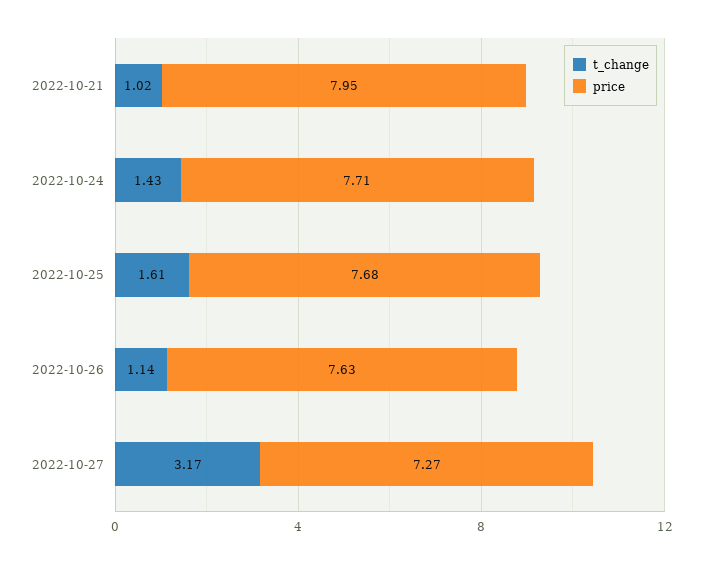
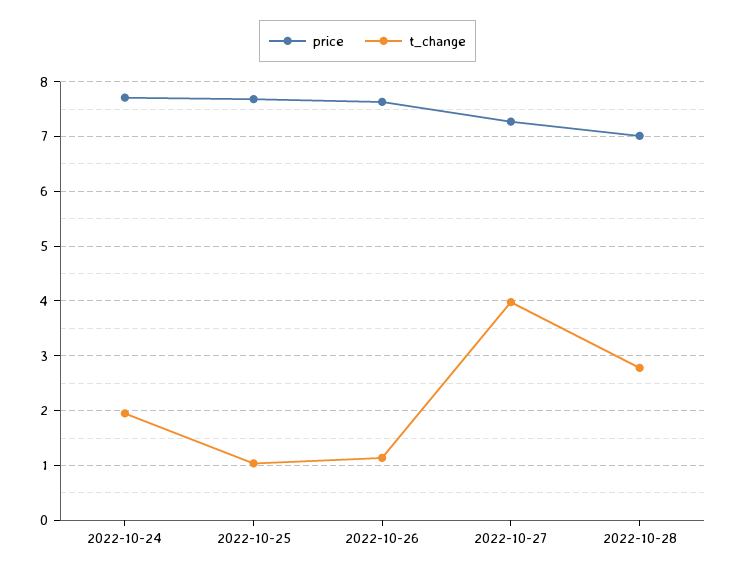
t_change, 2022-10-21: 1.02 -> none
price, 2022-10-21: 7.95 -> none
t_change, 2022-10-24: 1.43 -> 2
t_change, 2022-10-25: 1.61 -> 1
t_change, 2022-10-27: 3.17 -> 4
price, 2022-10-28: none -> 7
t_change, 2022-10-28: none -> 2.8

